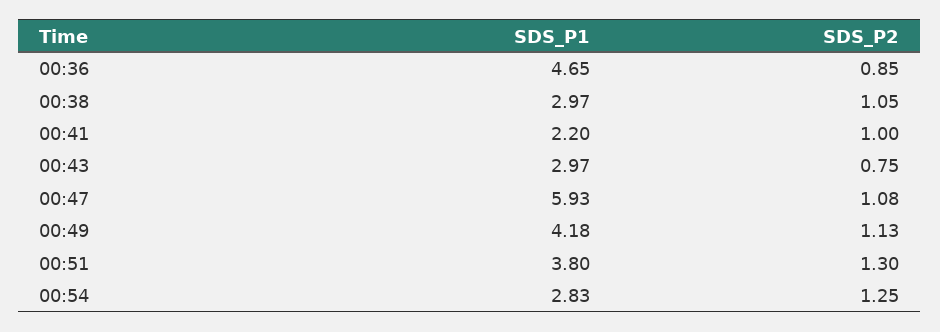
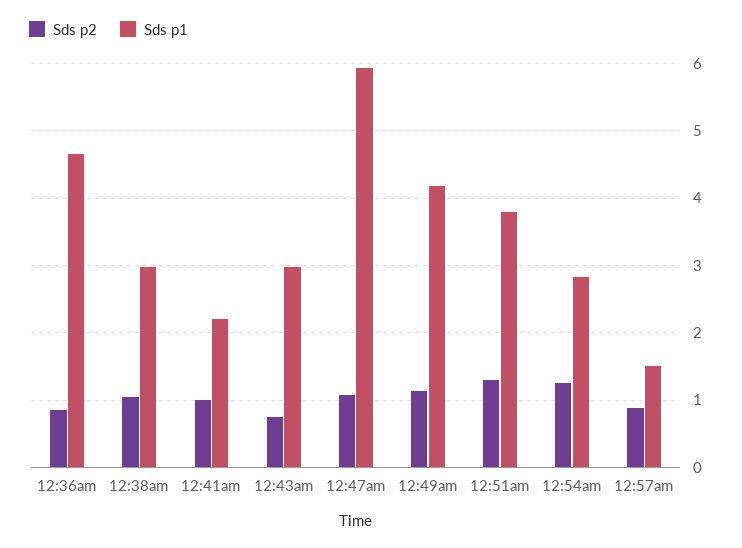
SDS_P2, 12:57am: none -> 0.9
SDS_P1, 12:57am: none -> 1.5

